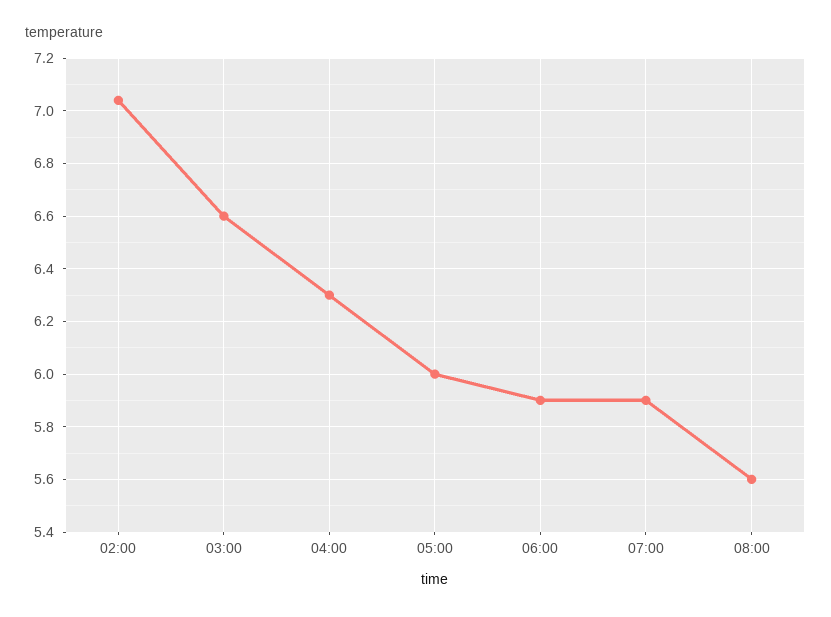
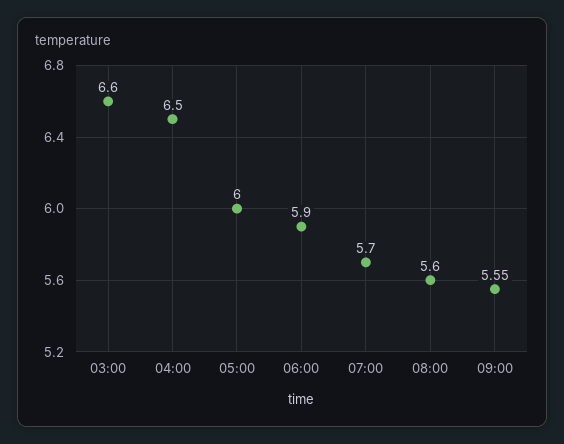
02:00: 7.05 -> none
04:00: 6.3 -> 6.5
07:00: 5.9 -> 5.7
09:00: none -> 5.55

